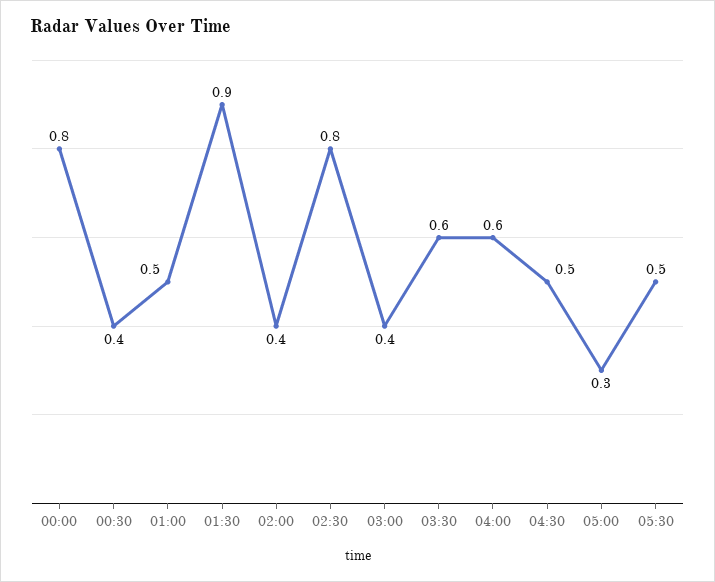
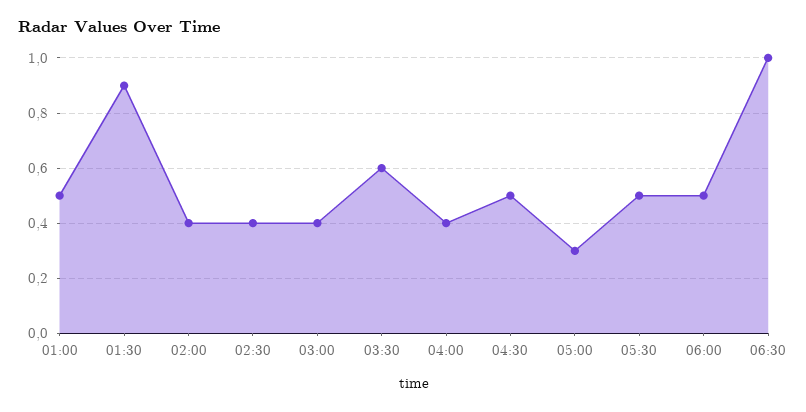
00:00: 0.8 -> none
00:30: 0.4 -> none
02:30: 0.8 -> 0.4
04:00: 0.6 -> 0.4
06:00: none -> 0.5
06:30: none -> 1

